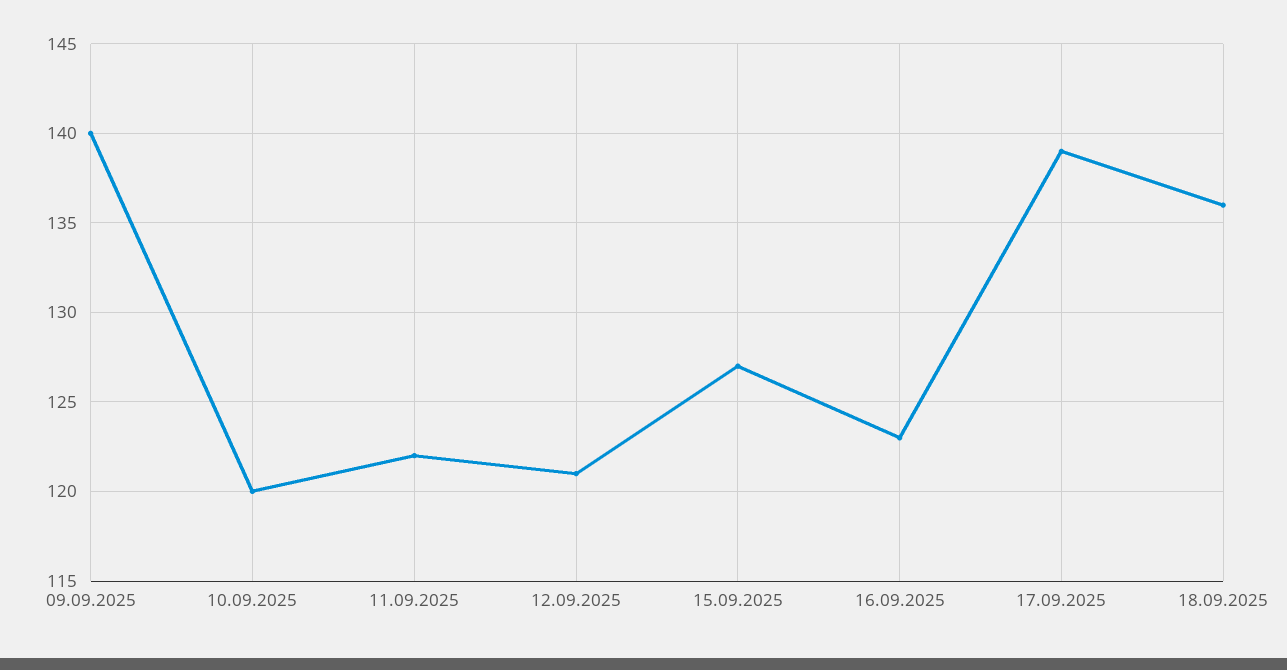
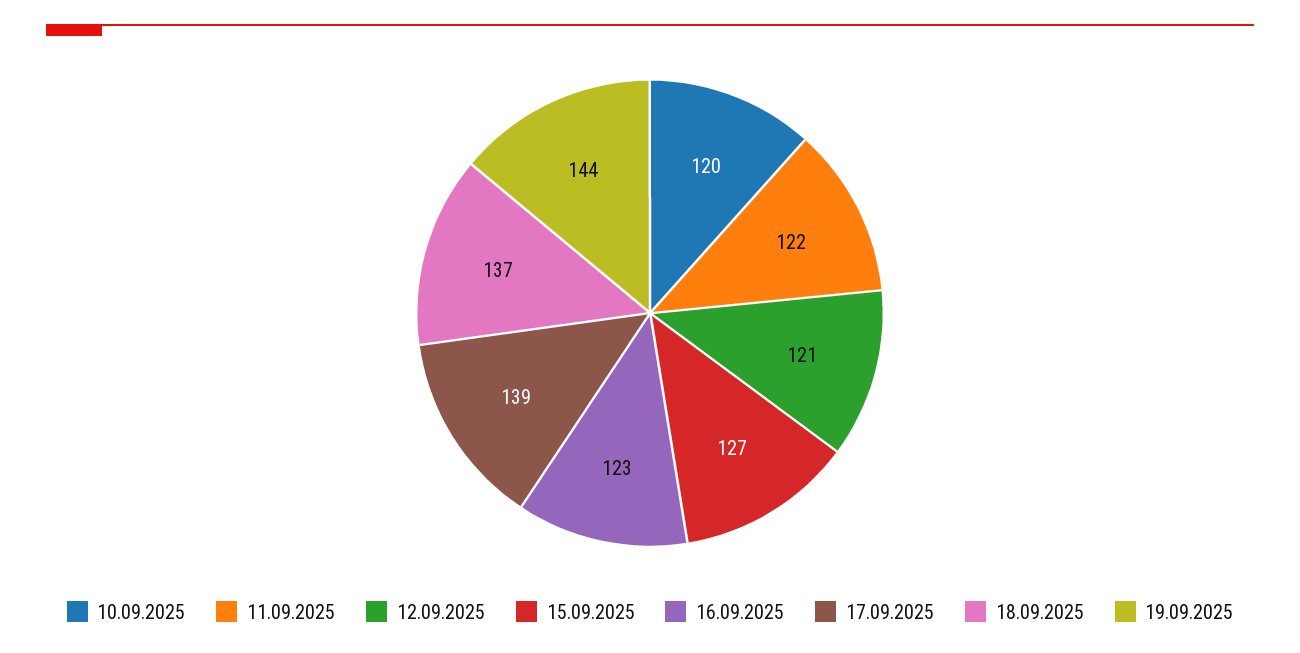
09.09.2025: 140 -> none
18.09.2025: 136 -> 137
19.09.2025: none -> 144

